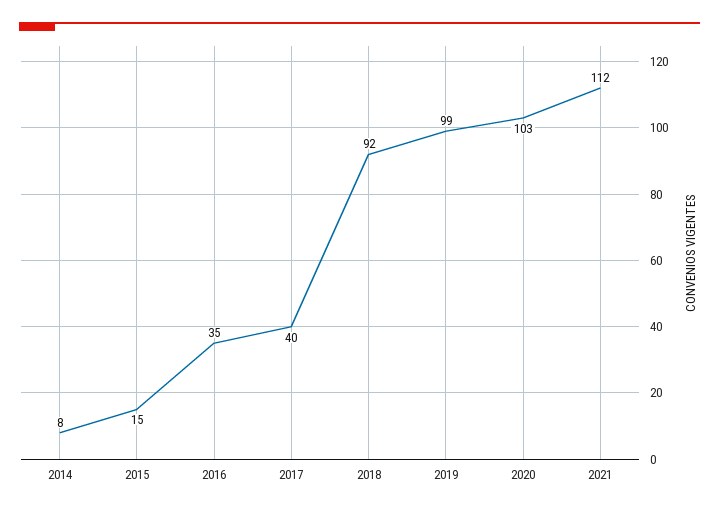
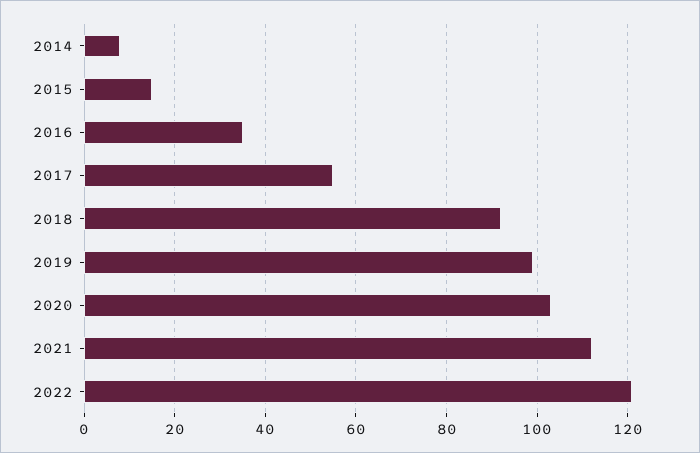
2017: 40 -> 55
2022: none -> 120

